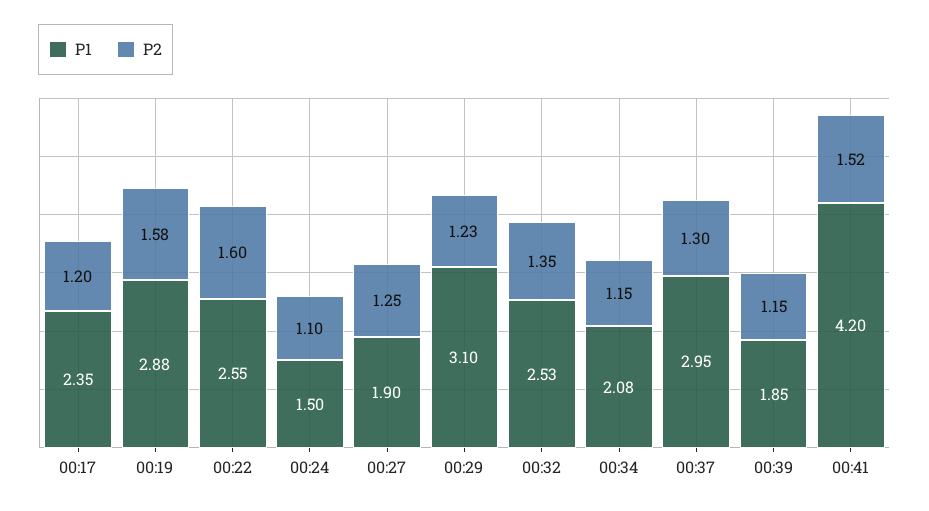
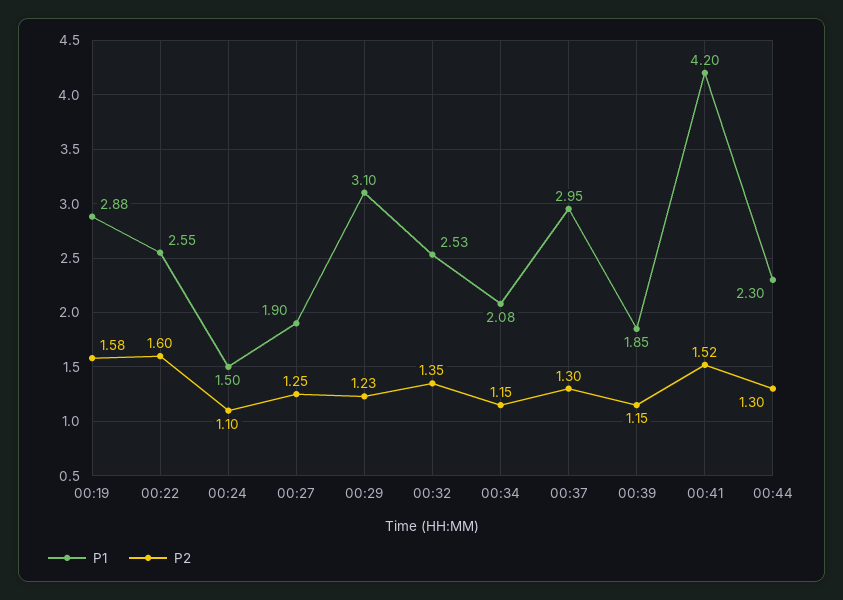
P1, 00:17: 2.35 -> none
P2, 00:17: 1.2 -> none
P1, 00:44: none -> 2.3
P2, 00:44: none -> 1.3

